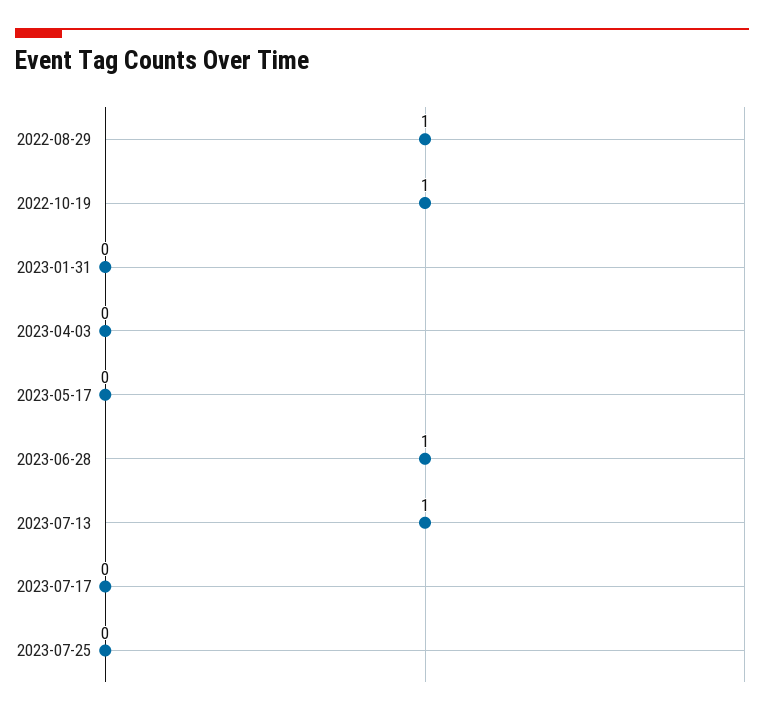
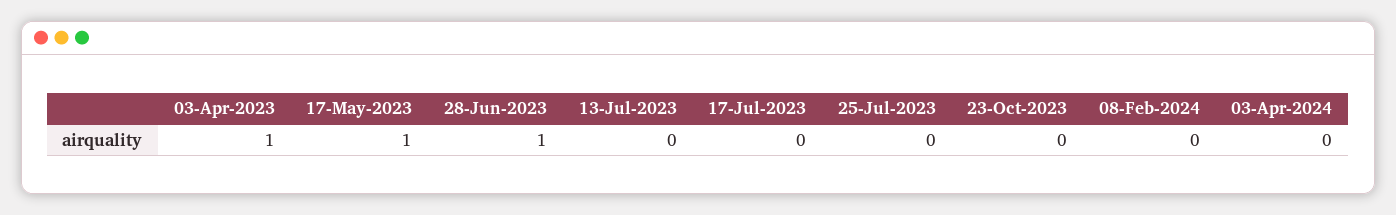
2022-08-29: 1 -> none
2022-10-19: 1 -> none
2023-01-31: 0 -> none
2023-04-03: 0 -> 1
2023-05-17: 0 -> 1
2023-07-13: 1 -> 0
23-Oct-2023: none -> 0
08-Feb-2024: none -> 0
03-Apr-2024: none -> 0

